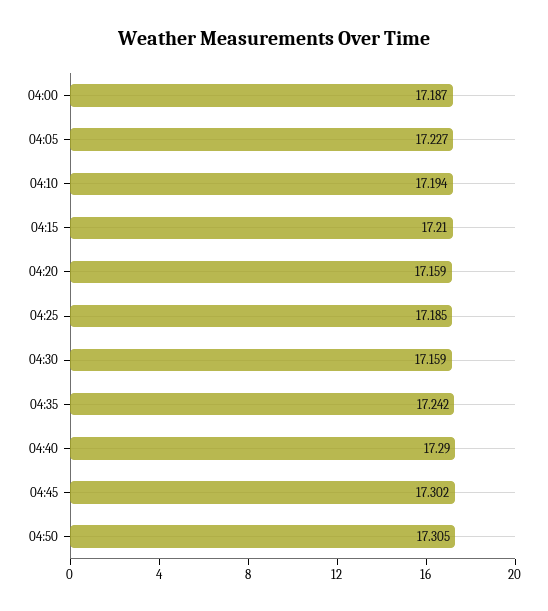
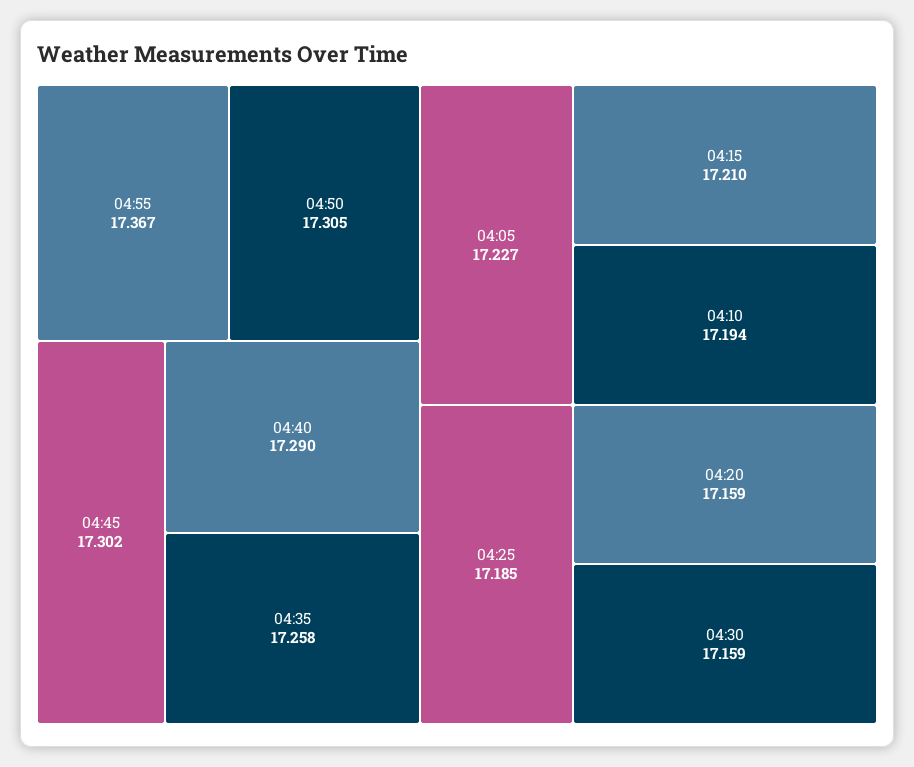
04:00: 17.187 -> none
04:35: 17.242 -> 17.258
04:55: none -> 17.367

